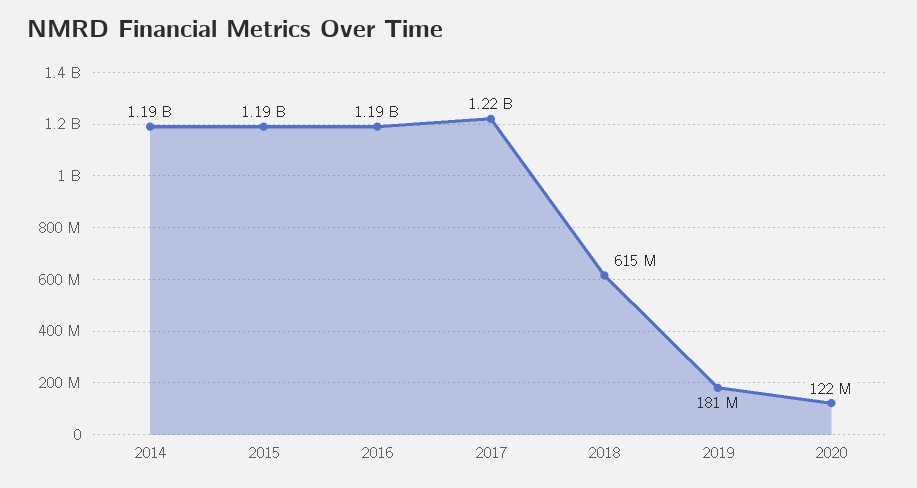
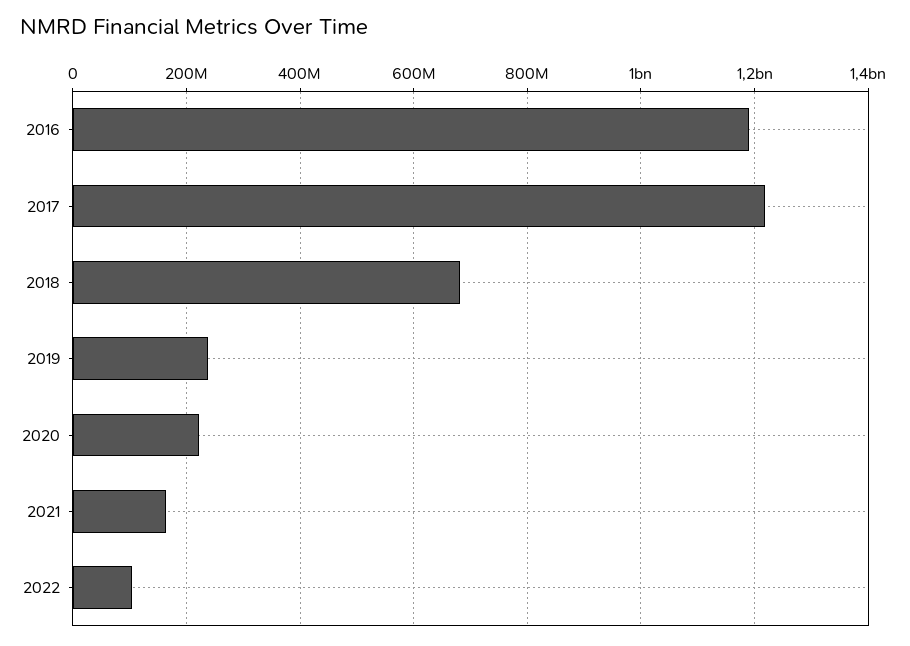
2014: 1190000000 -> none
2015: 1190000000 -> none
2018: 615000000 -> 680000000
2019: 181000000 -> 240000000
2020: 122000000 -> 220000000
2021: none -> 160000000
2022: none -> 100000000

